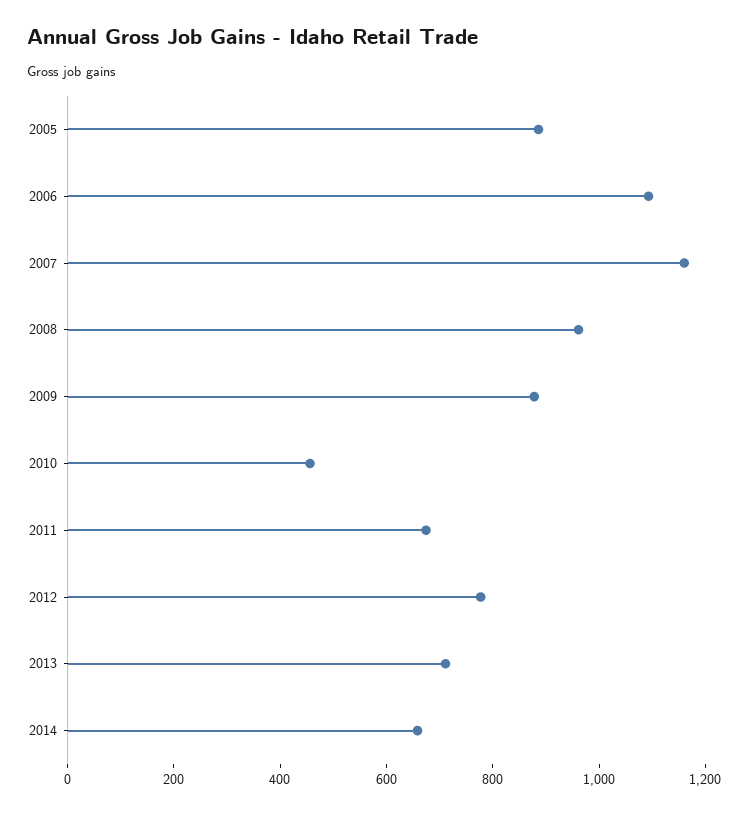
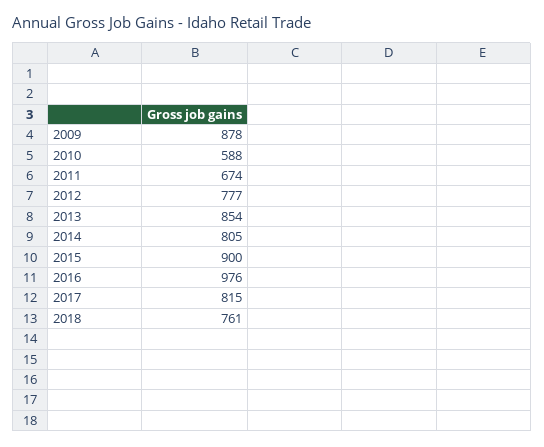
2005: 900 -> none
2006: 1100 -> none
2007: 1150 -> none
2008: 950 -> none
2010: 450 -> 588
2013: 700 -> 854
2014: 650 -> 805
2015: none -> 900
2016: none -> 976
2017: none -> 815
2018: none -> 761

